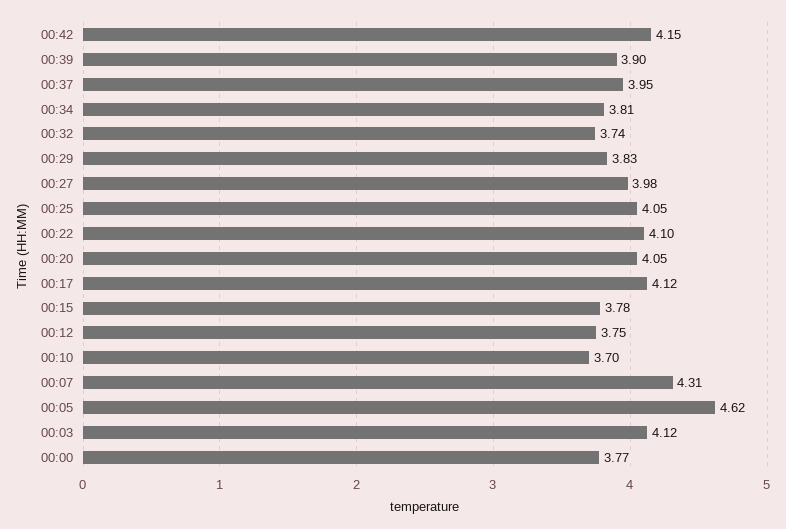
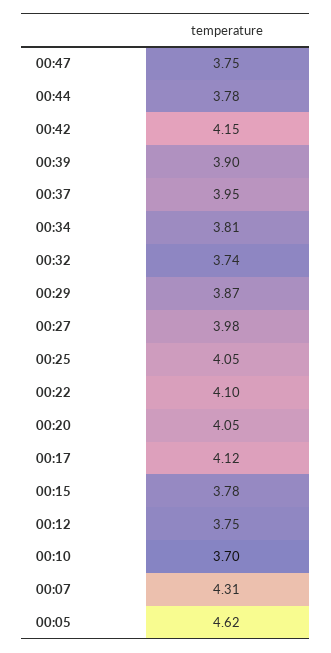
00:29: 3.83 -> 3.87
00:03: 4.12 -> none
00:00: 3.77 -> none
00:47: none -> 3.75
00:44: none -> 3.78

